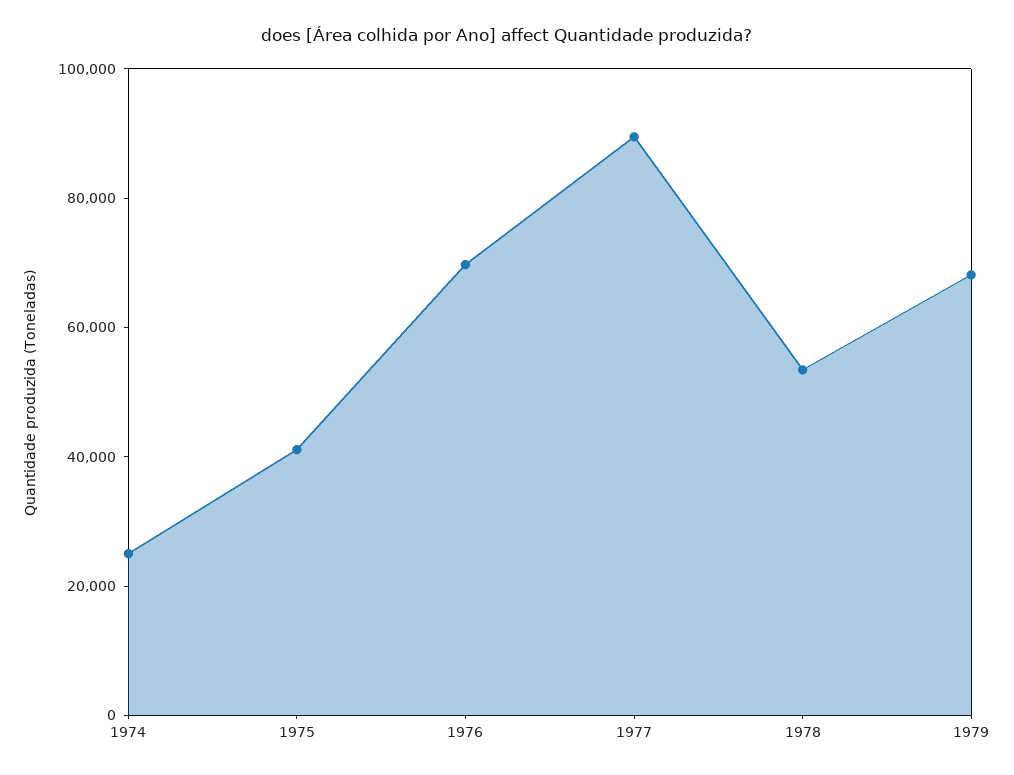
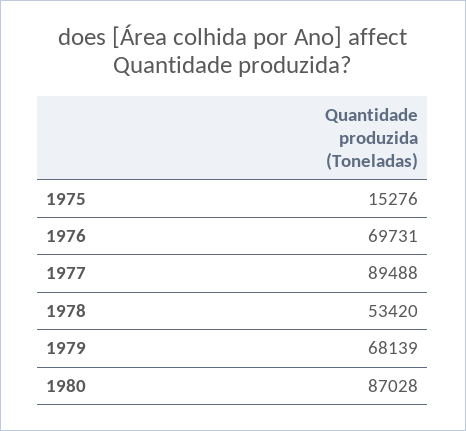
1974: 25000 -> none
1975: 40000 -> 15276
1980: none -> 87028

